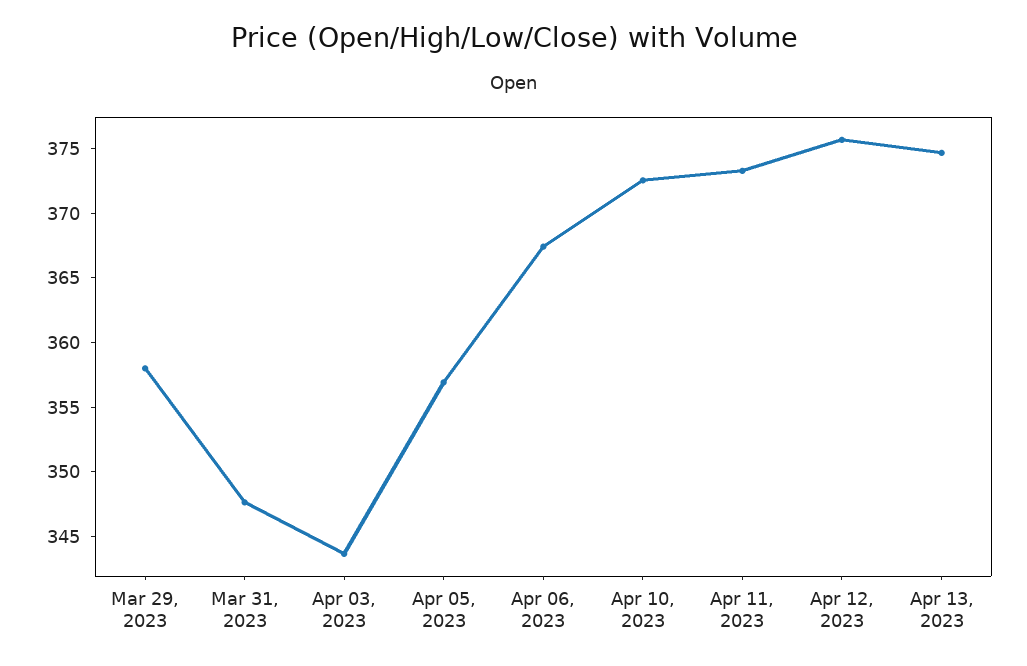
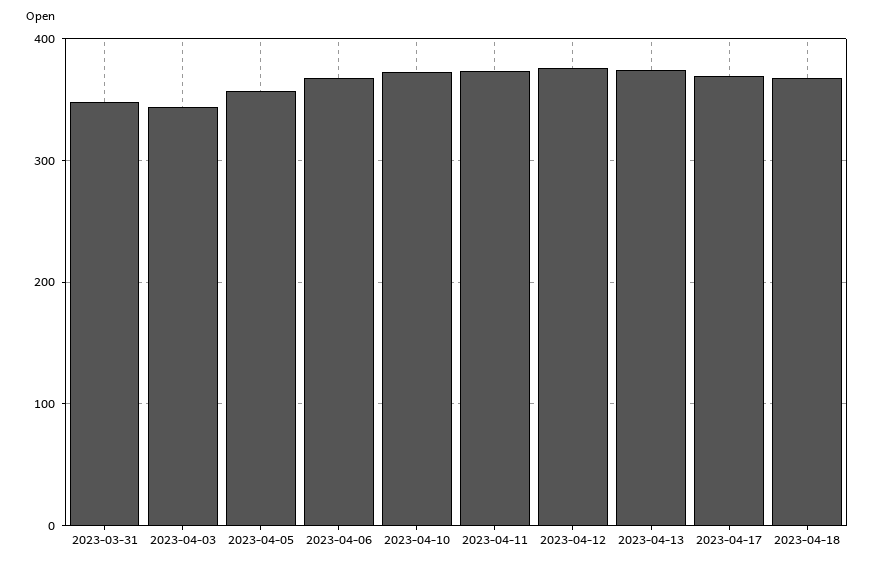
Mar 29, 2023: 358 -> none
2023-04-17: none -> 370
2023-04-18: none -> 370

